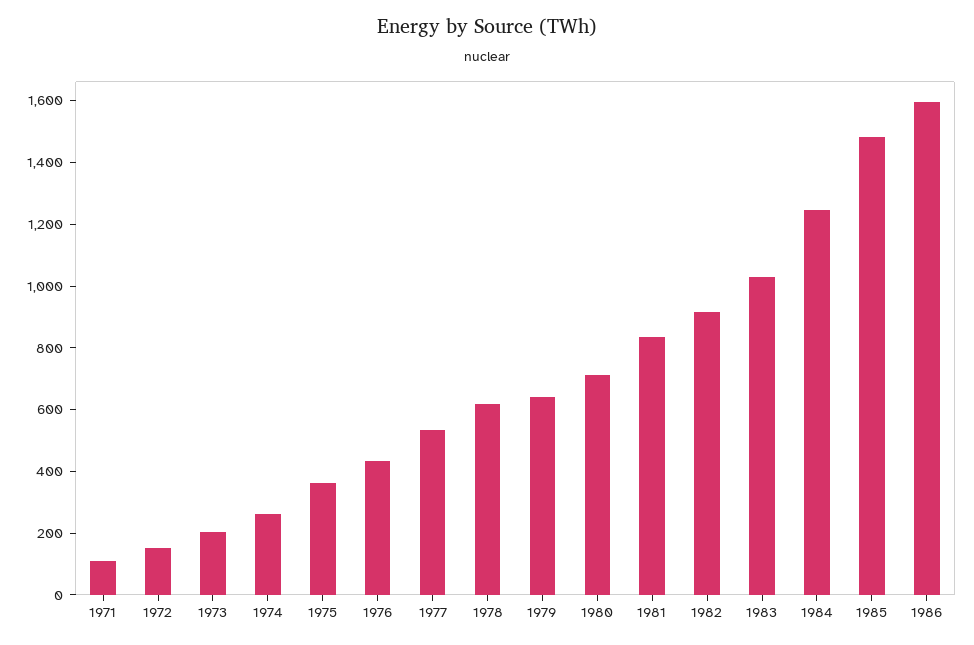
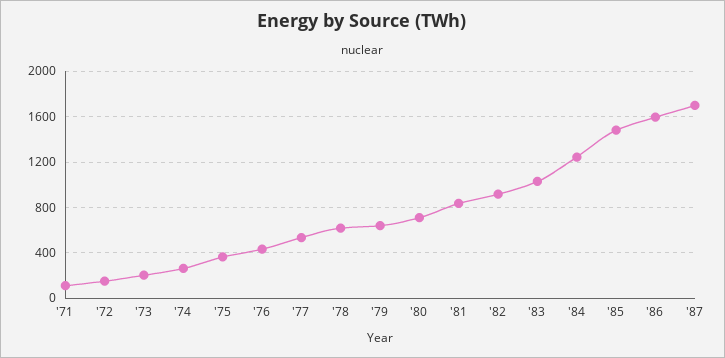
'87: none -> 1700

